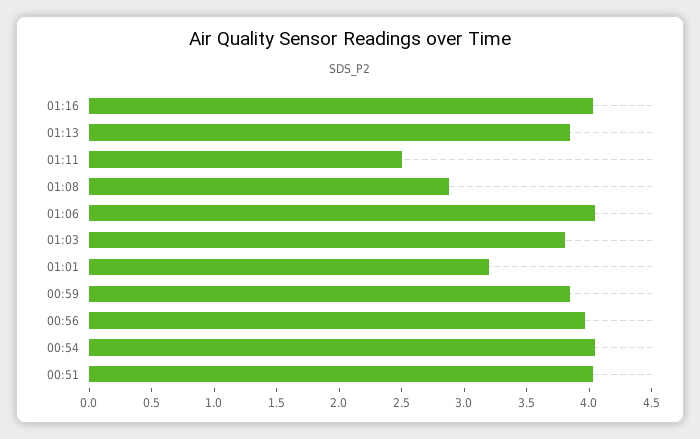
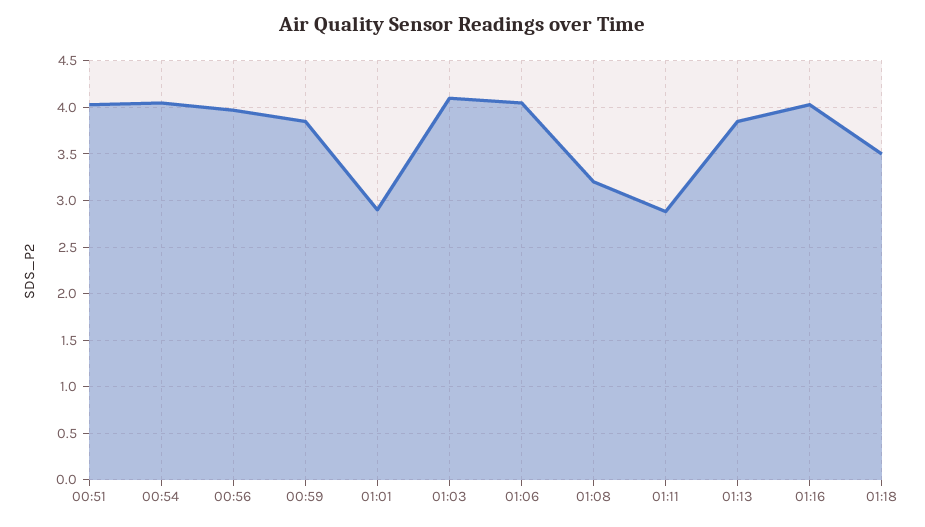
01:11: 2.5 -> 2.9
01:08: 2.9 -> 3.2
01:03: 3.8 -> 4.1
01:01: 3.2 -> 2.9
01:18: none -> 3.5

